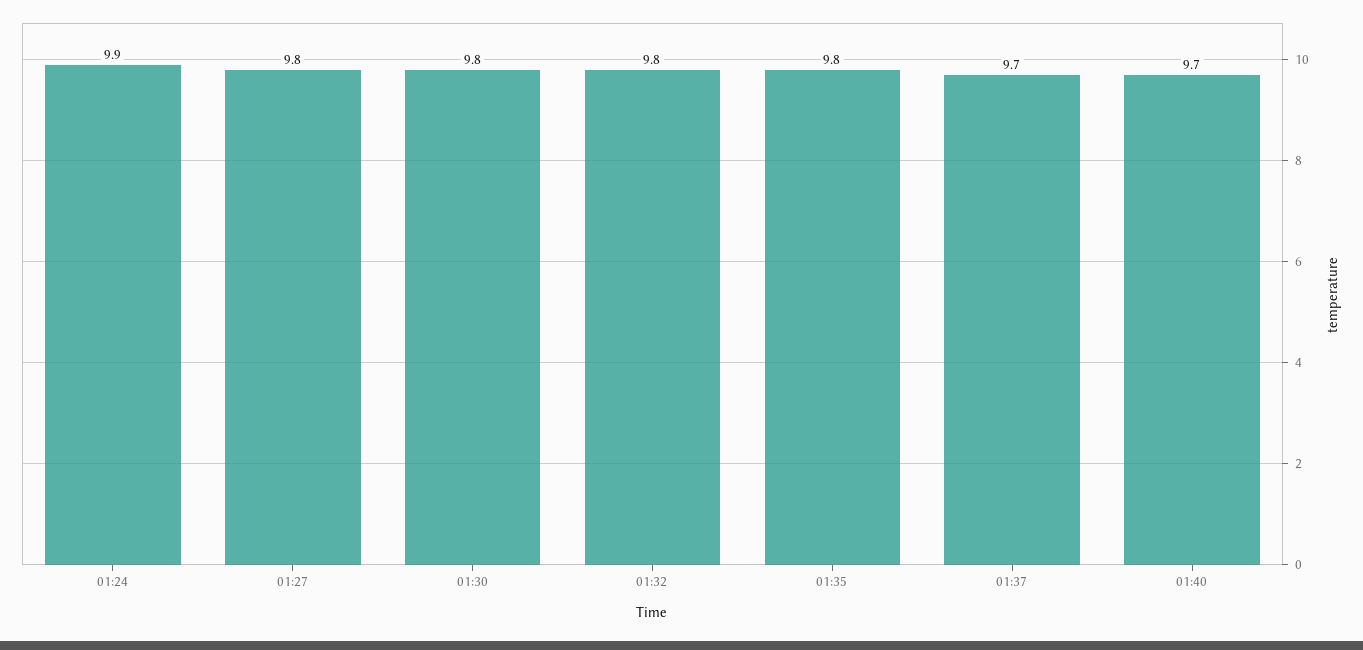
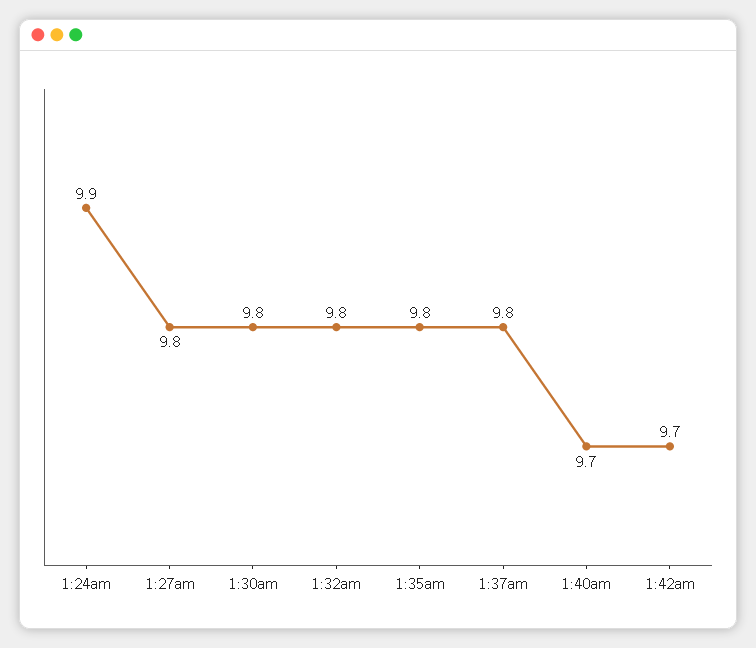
01:37: 9.7 -> 9.8
1:42am: none -> 9.7

